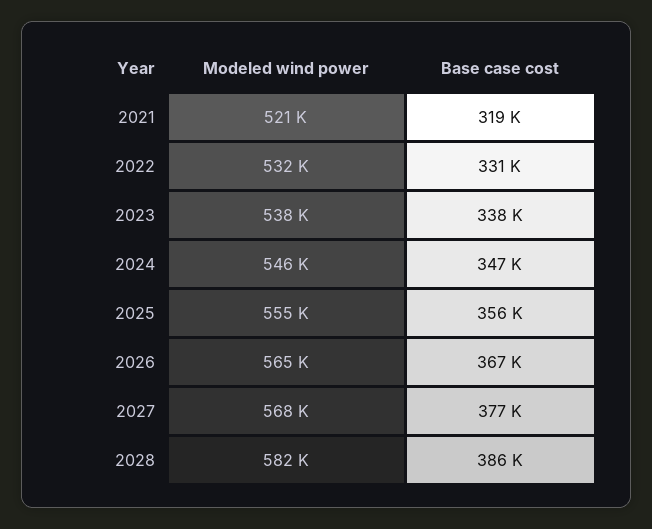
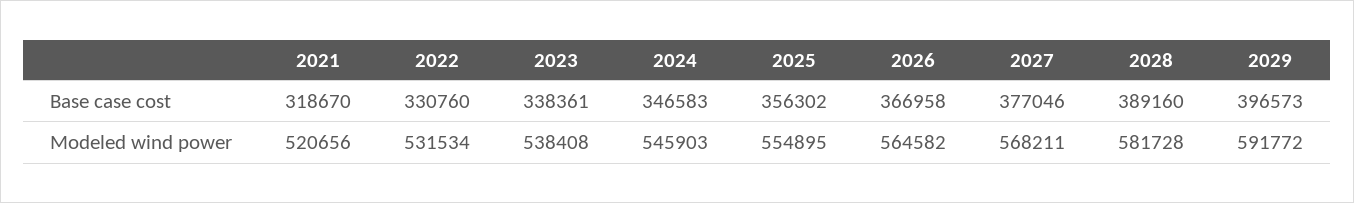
Base case cost, 2028: 386000 -> 389160
Base case cost, 2029: none -> 396573
Modeled wind power, 2029: none -> 591772

